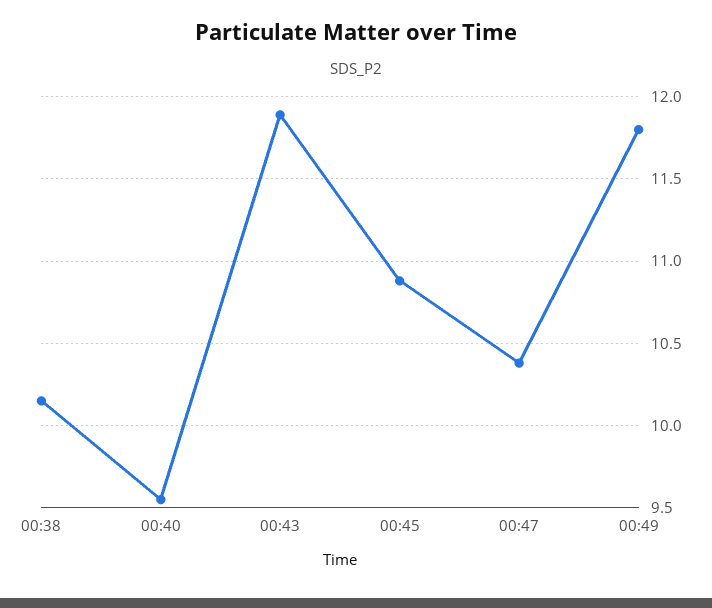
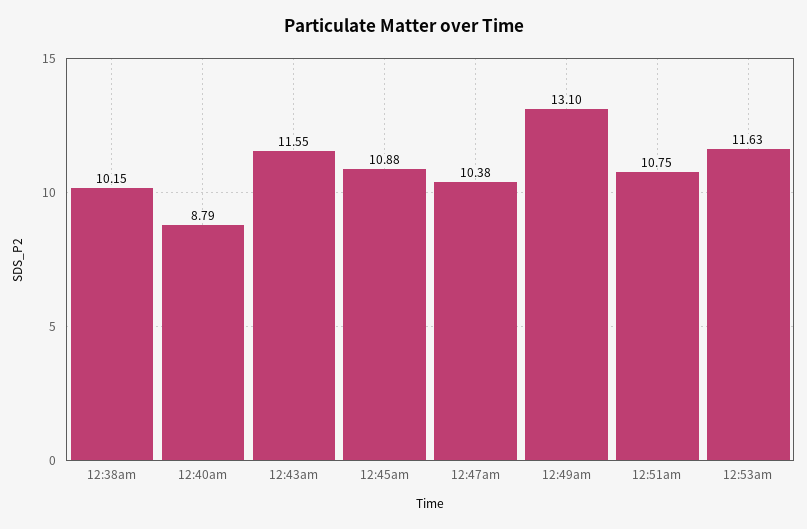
00:40: 9.55 -> 8.79
00:43: 11.9 -> 11.55
00:49: 11.8 -> 13.1
12:51am: none -> 10.75
12:53am: none -> 11.63

